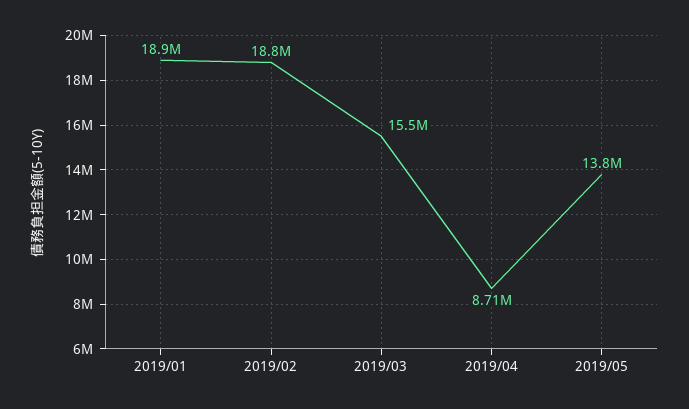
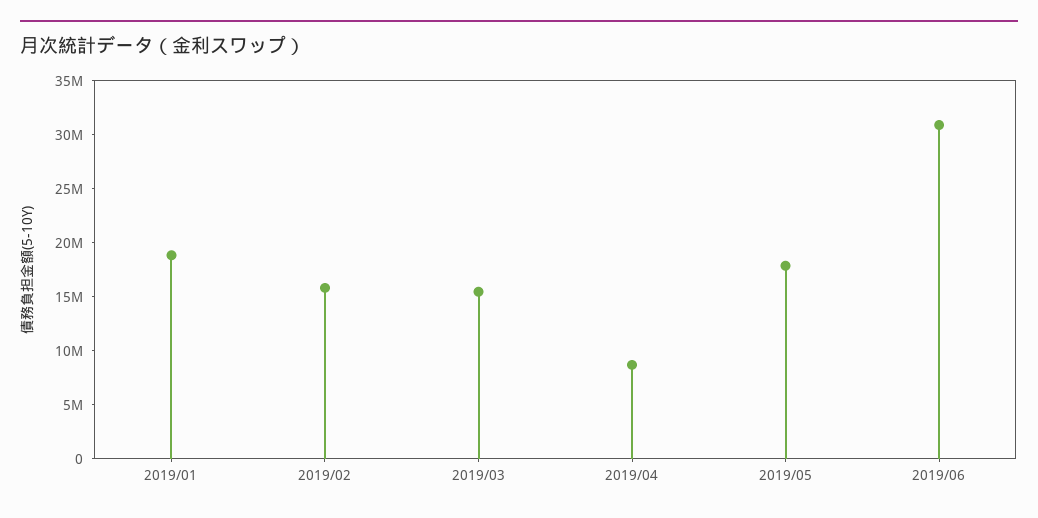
2019/02: 18800000 -> 16000000
2019/05: 13800000 -> 18000000
2019/06: none -> 31000000

